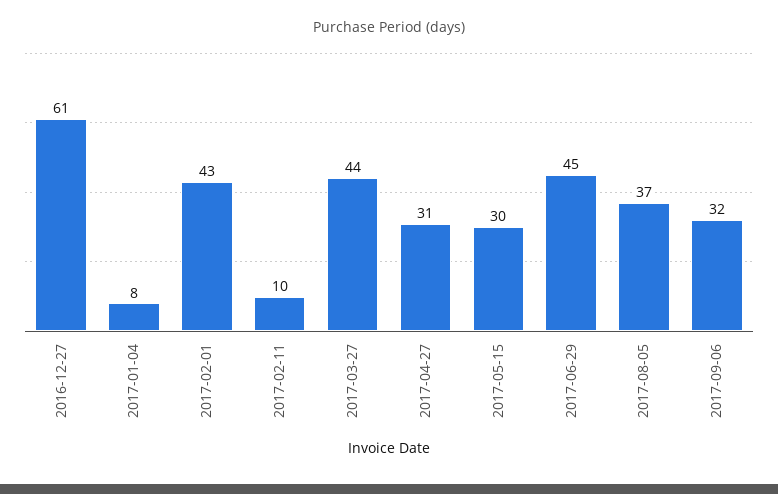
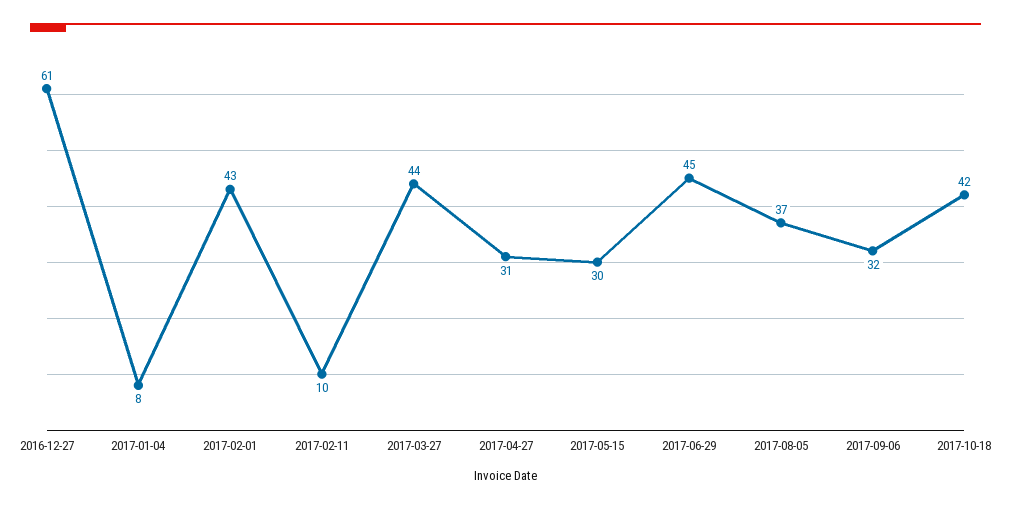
2017-10-18: none -> 42

